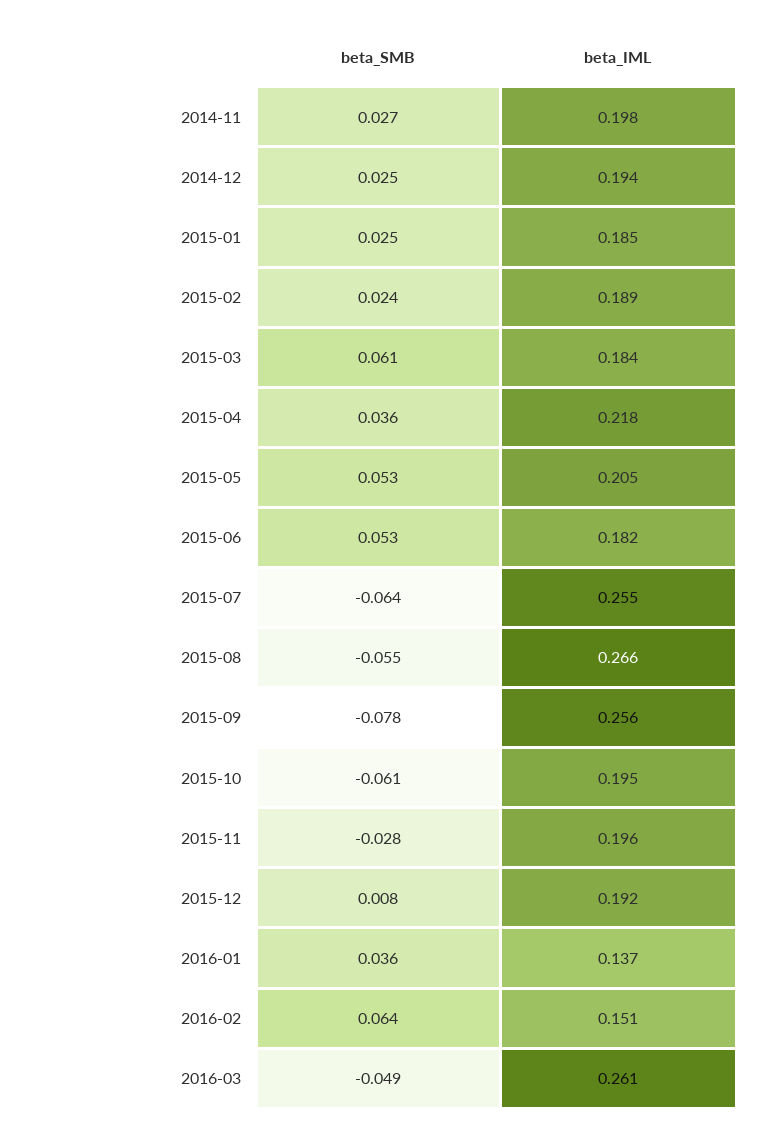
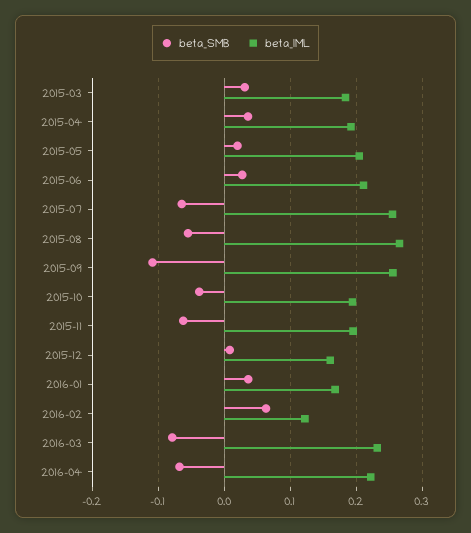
beta_SMB, 2014-11: 0.027 -> none
beta_IML, 2014-11: 0.198 -> none
beta_SMB, 2014-12: 0.025 -> none
beta_IML, 2014-12: 0.194 -> none
beta_SMB, 2015-01: 0.025 -> none
beta_IML, 2015-01: 0.185 -> none
beta_SMB, 2015-02: 0.024 -> none
beta_IML, 2015-02: 0.189 -> none
beta_SMB, 2015-03: 0.061 -> 0.03
beta_IML, 2015-04: 0.218 -> 0.19
beta_SMB, 2015-05: 0.053 -> 0.02
beta_SMB, 2015-06: 0.053 -> 0.03
beta_IML, 2015-06: 0.182 -> 0.21
beta_SMB, 2015-09: -0.078 -> -0.11
beta_SMB, 2015-10: -0.061 -> -0.04
beta_SMB, 2015-11: -0.028 -> -0.06
beta_IML, 2015-12: 0.192 -> 0.16
beta_IML, 2016-01: 0.137 -> 0.17
beta_IML, 2016-02: 0.151 -> 0.12
beta_SMB, 2016-03: -0.049 -> -0.08
beta_IML, 2016-03: 0.261 -> 0.23
beta_SMB, 2016-04: none -> -0.07
beta_IML, 2016-04: none -> 0.22

